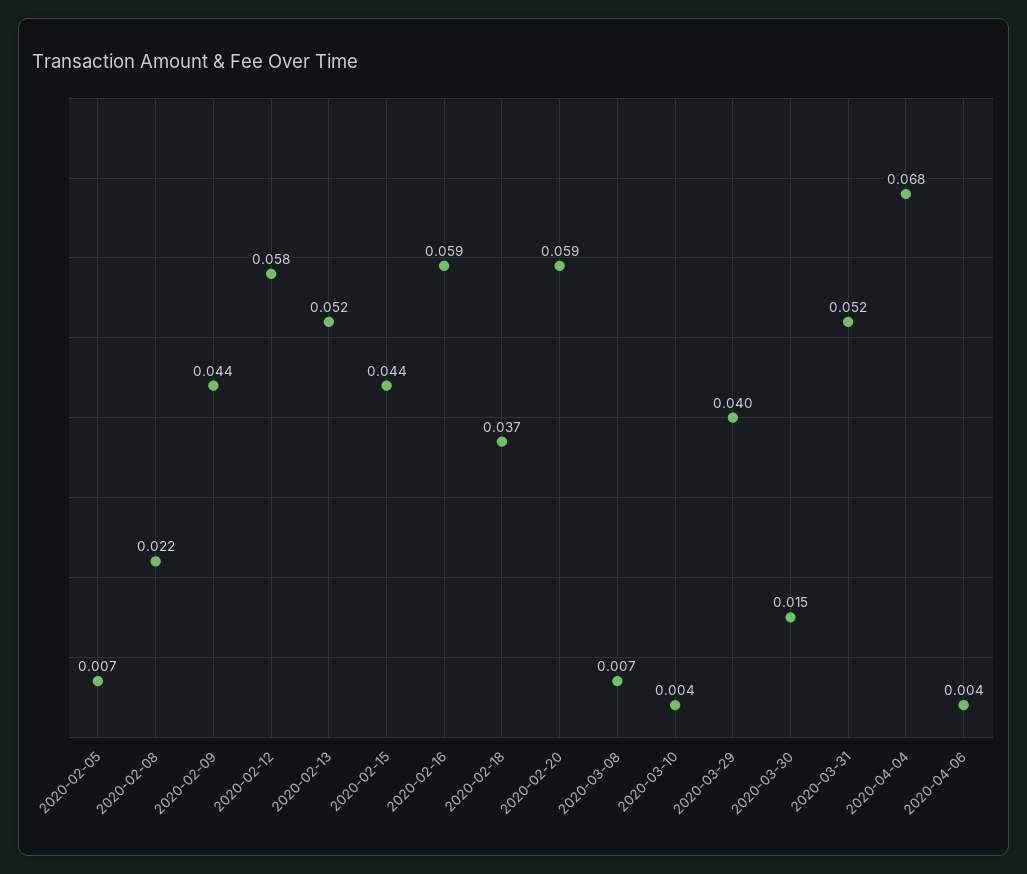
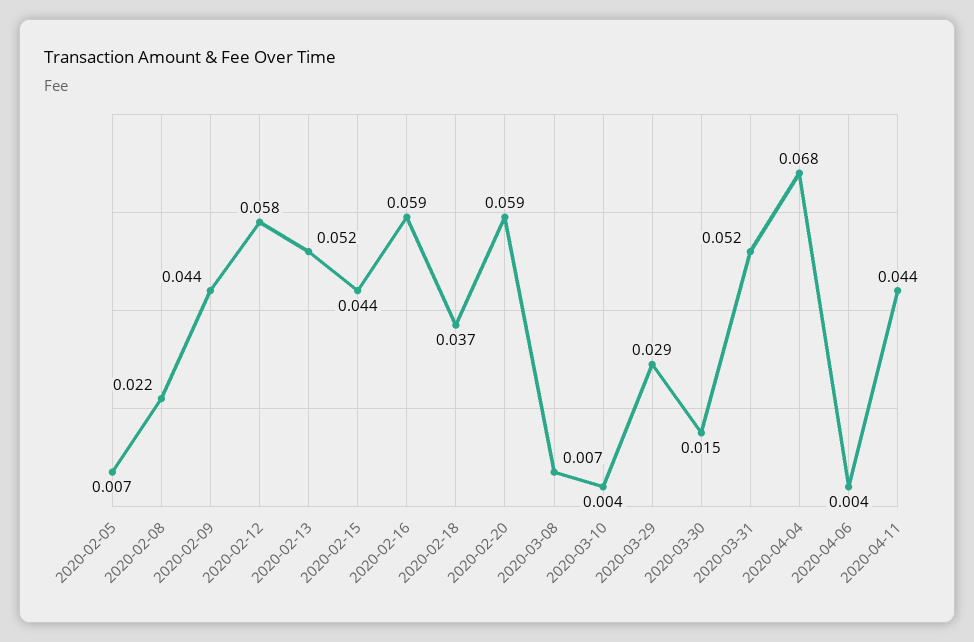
2020-03-29: 0.04 -> 0.029
2020-04-11: none -> 0.044

